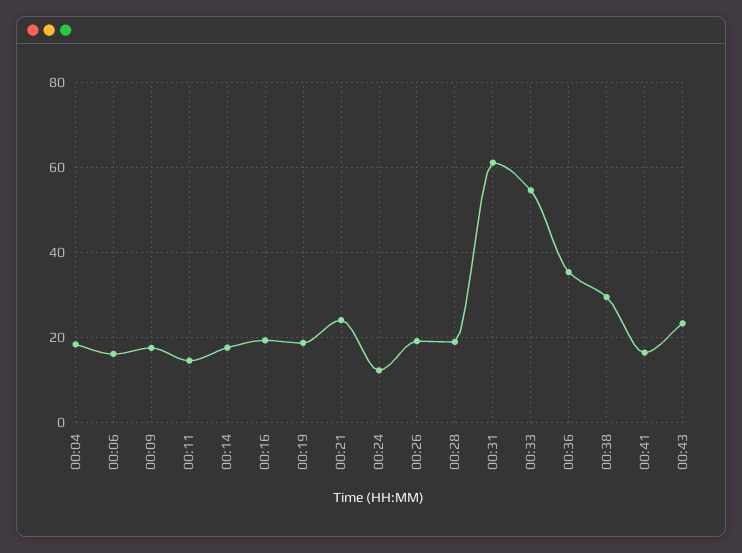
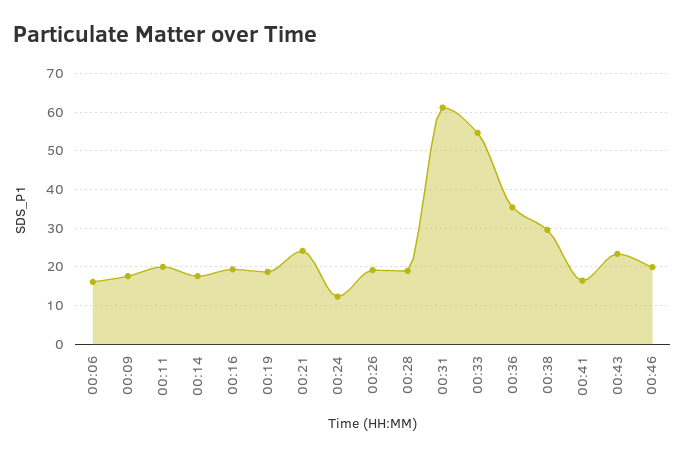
00:04: 18 -> none
00:11: 14 -> 20
00:46: none -> 20

